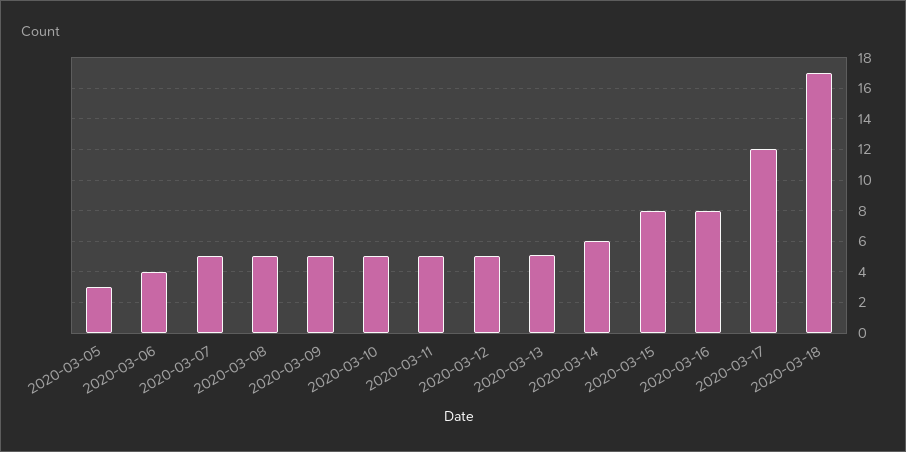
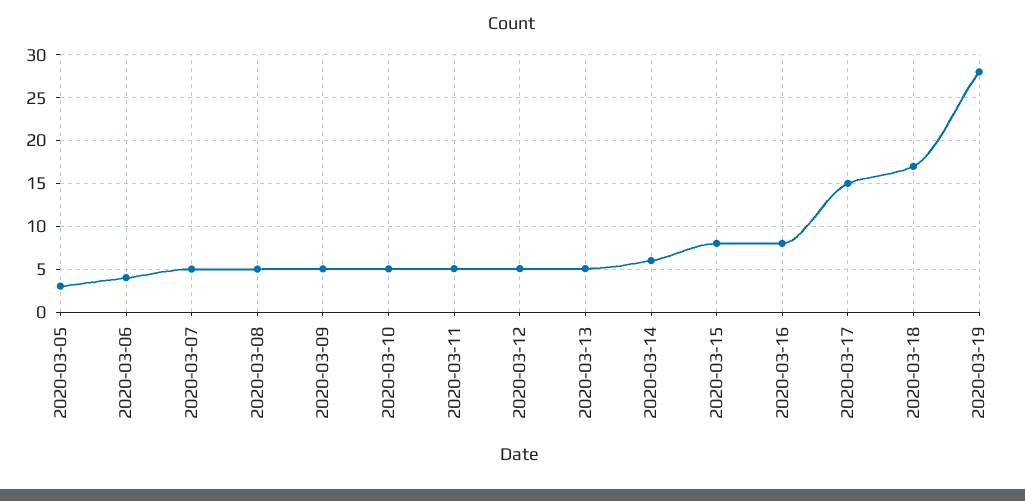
2020-03-17: 12 -> 15
2020-03-19: none -> 28

